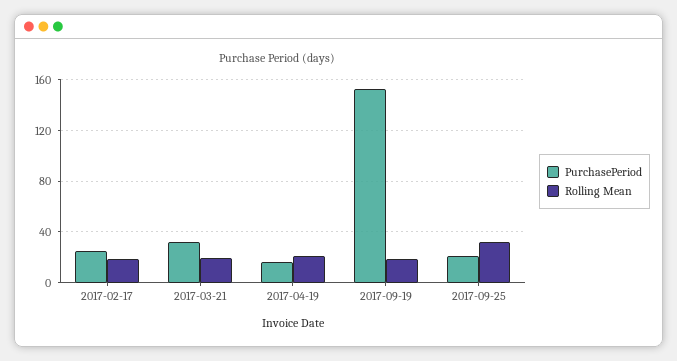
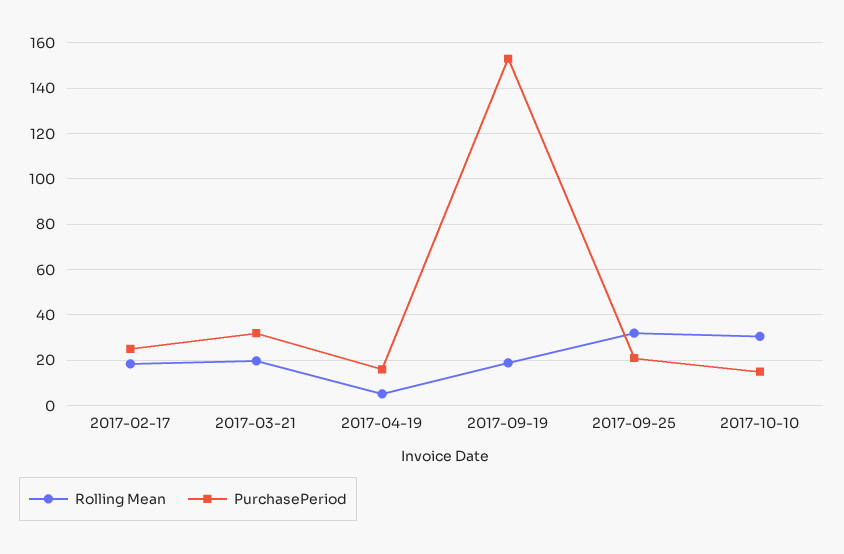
Rolling Mean, 2017-04-19: 20 -> 5
Rolling Mean, 2017-10-10: none -> 30
PurchasePeriod, 2017-10-10: none -> 15

